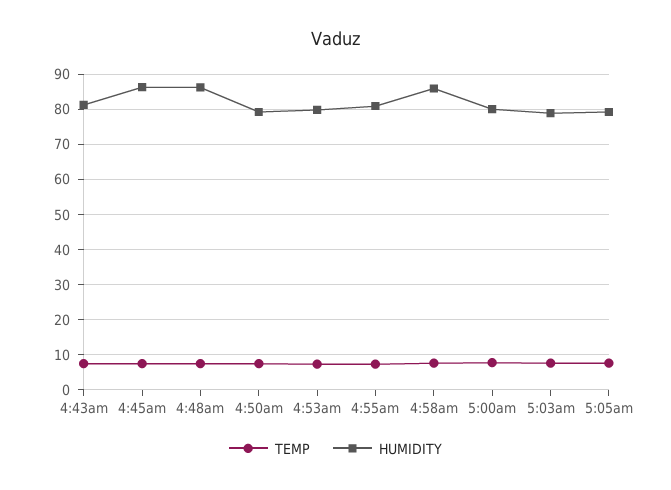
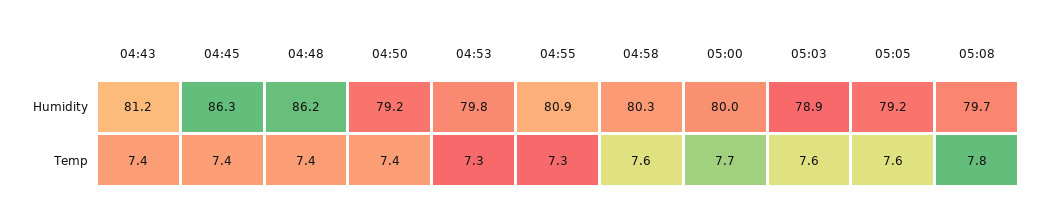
HUMIDITY, 4:58am: 86 -> 80.3
HUMIDITY, 05:08: none -> 79.7
TEMP, 05:08: none -> 7.8

